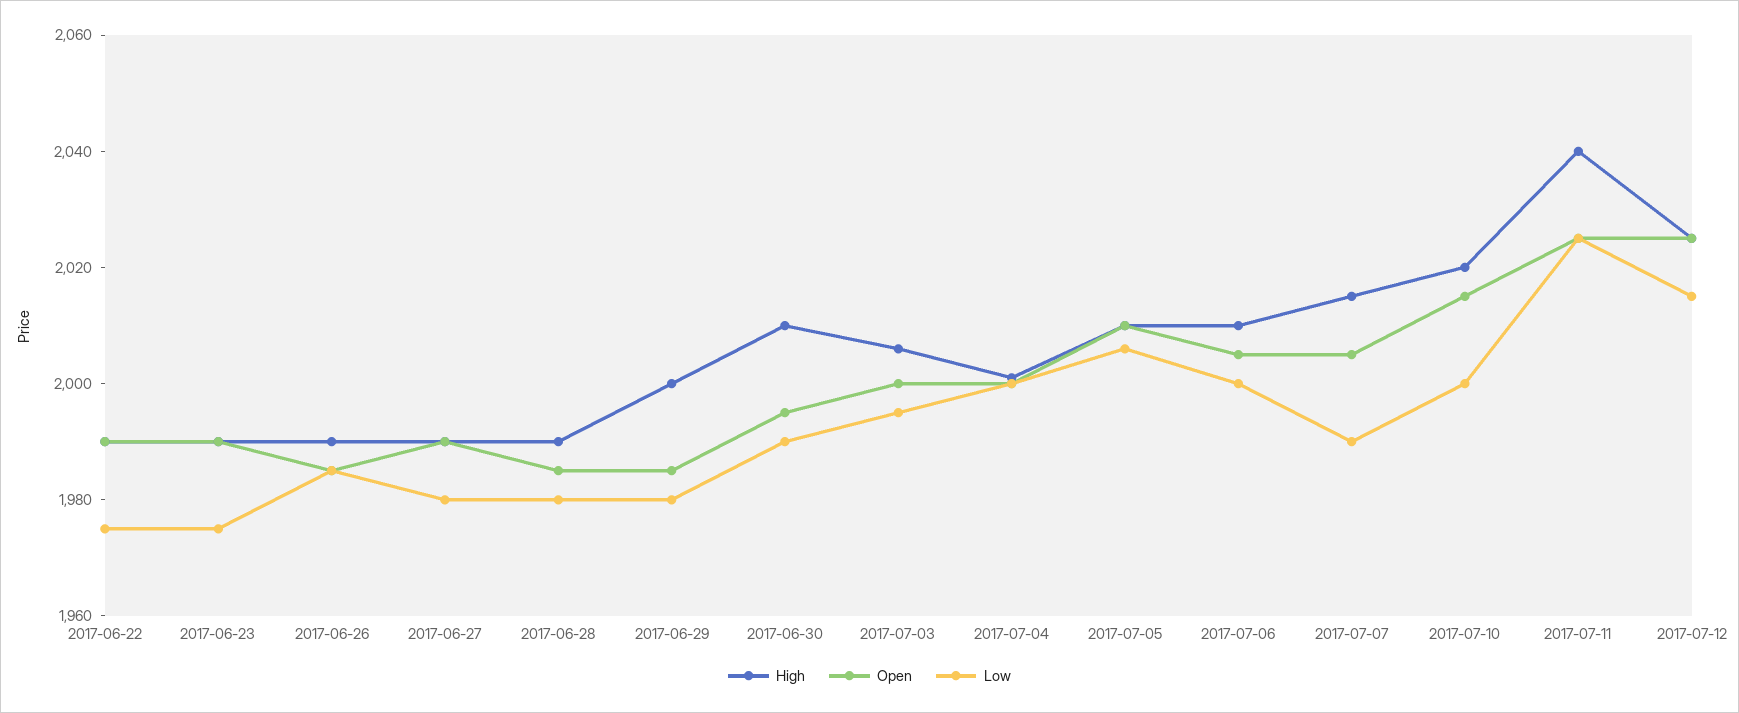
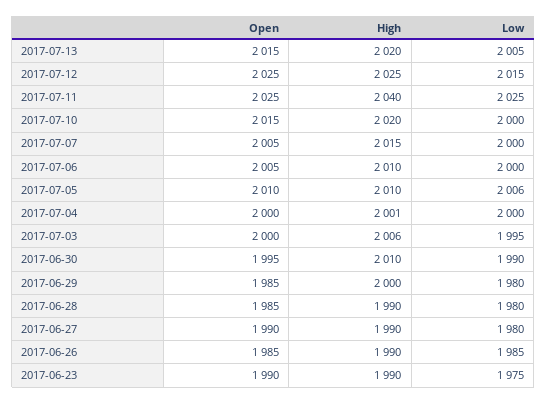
High, 2017-06-22: 1990 -> none
Open, 2017-06-22: 1990 -> none
Low, 2017-06-22: 1975 -> none
Low, 2017-07-07: 1990 -> 2000
Open, 2017-07-13: none -> 2015
High, 2017-07-13: none -> 2020
Low, 2017-07-13: none -> 2005

